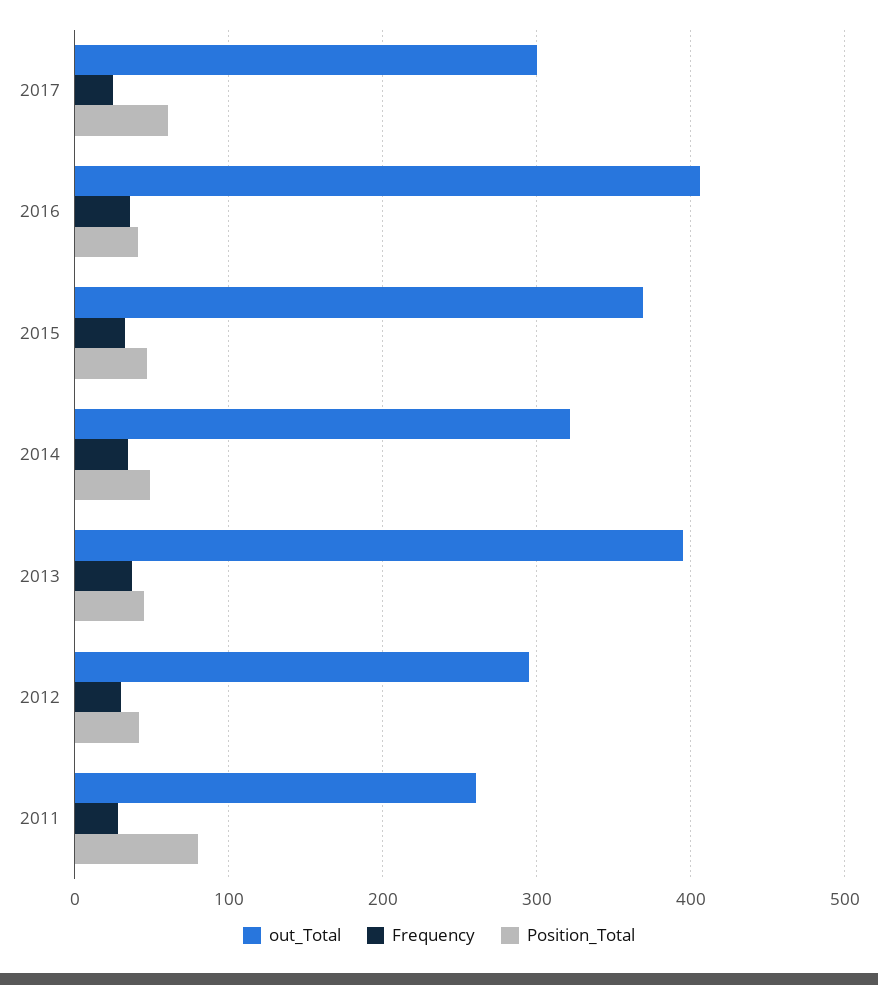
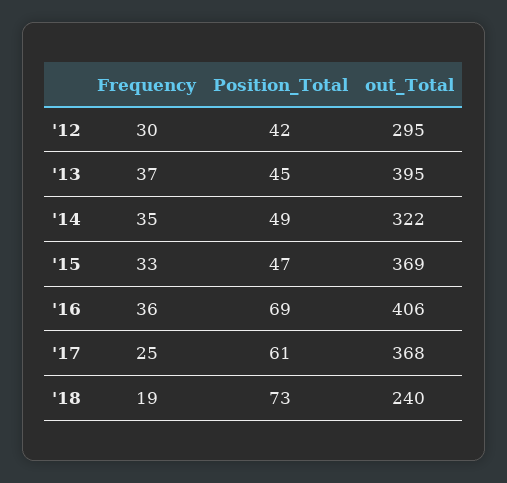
out_Total, 2017: 300 -> 368
Position_Total, 2016: 40 -> 69
out_Total, 2011: 260 -> none
Frequency, 2011: 30 -> none
Position_Total, 2011: 80 -> none
Frequency, '18: none -> 19
Position_Total, '18: none -> 73
out_Total, '18: none -> 240

